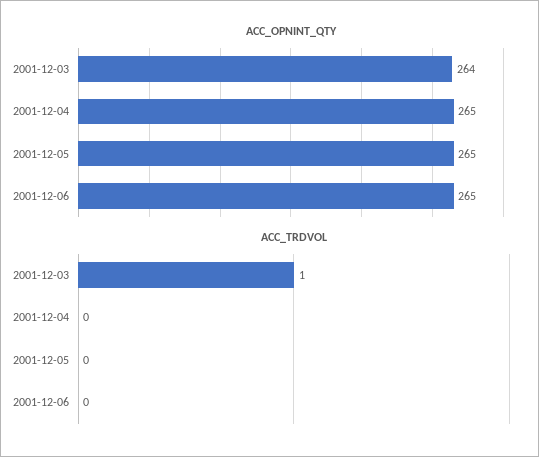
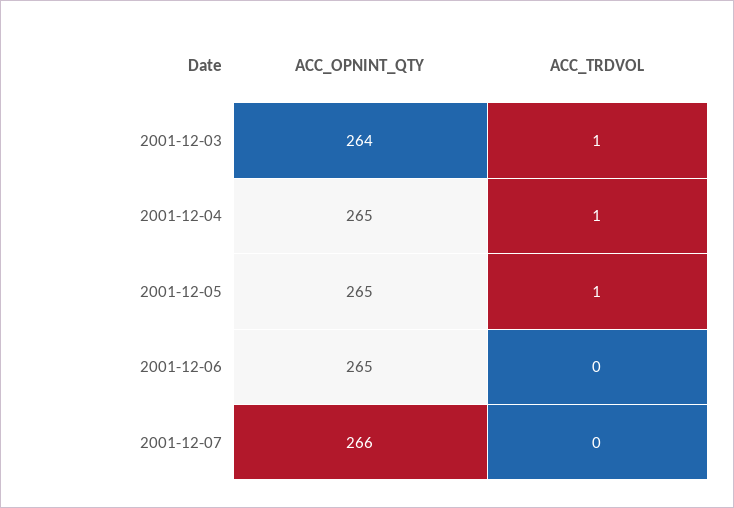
ACC_TRDVOL, 2001-12-04: 0 -> 1
ACC_TRDVOL, 2001-12-05: 0 -> 1
ACC_OPNINT_QTY, 2001-12-07: none -> 266
ACC_TRDVOL, 2001-12-07: none -> 0

